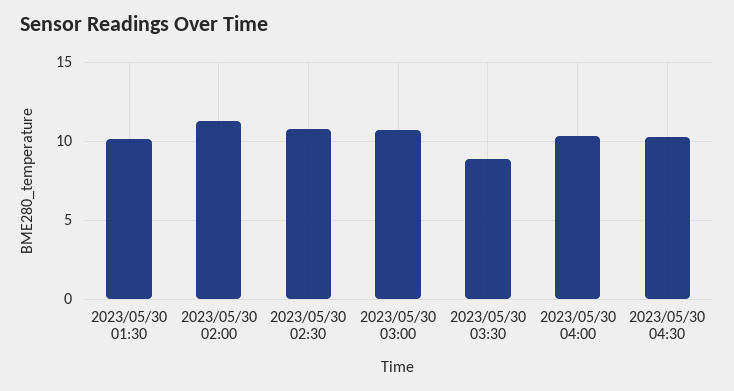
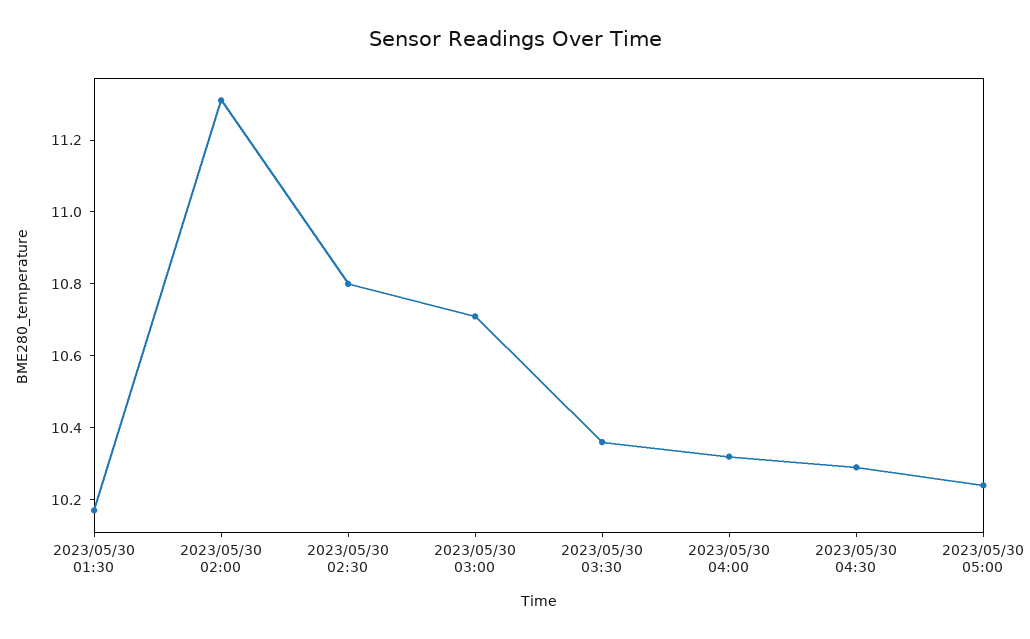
2023/05/30 03:30: 9 -> 10.35
2023/05/30 05:00: none -> 10.25

